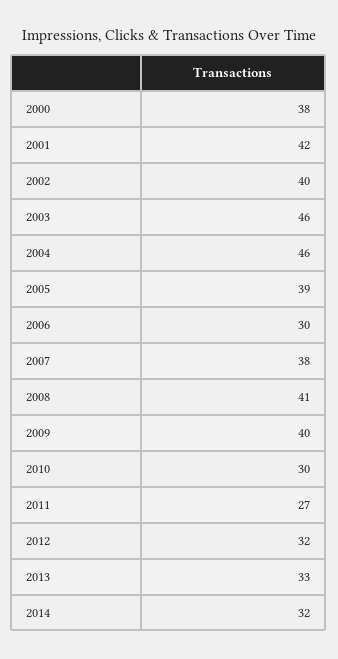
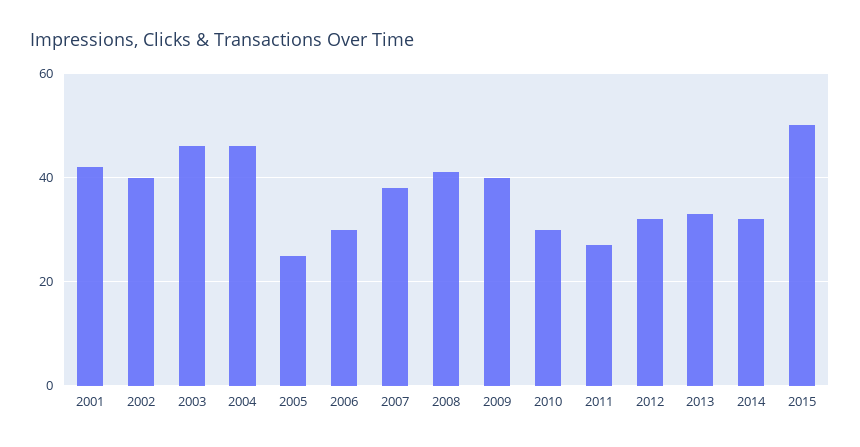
2000: 38 -> none
2005: 39 -> 25
2015: none -> 50

